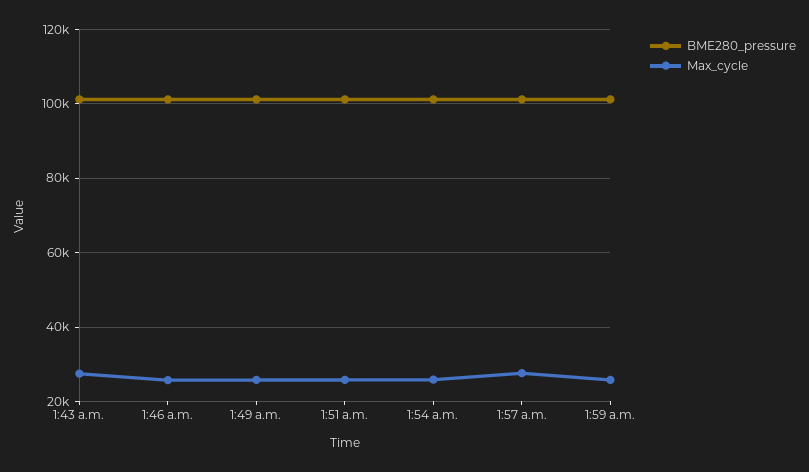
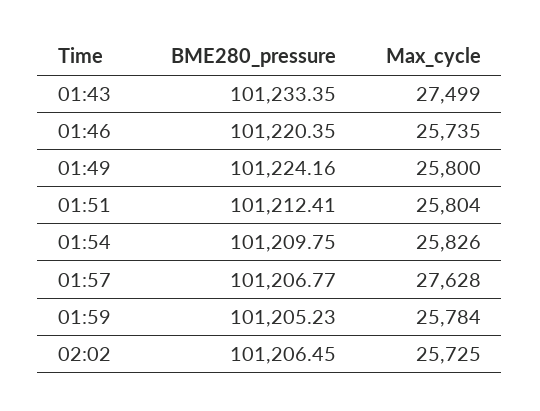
BME280_pressure, 02:02: none -> 101206.45
Max_cycle, 02:02: none -> 25725

